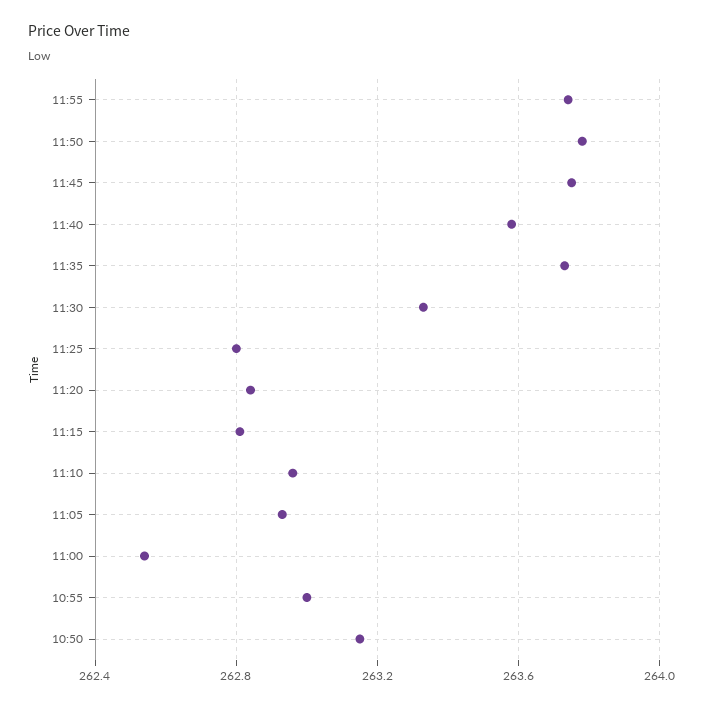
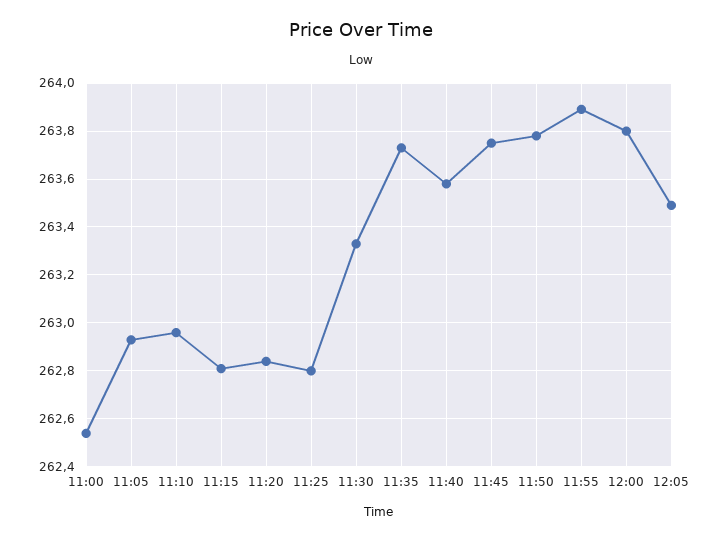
11:55: 263.75 -> 263.9
10:55: 263 -> none
10:50: 263.15 -> none
12:00: none -> 263.8
12:05: none -> 263.5

